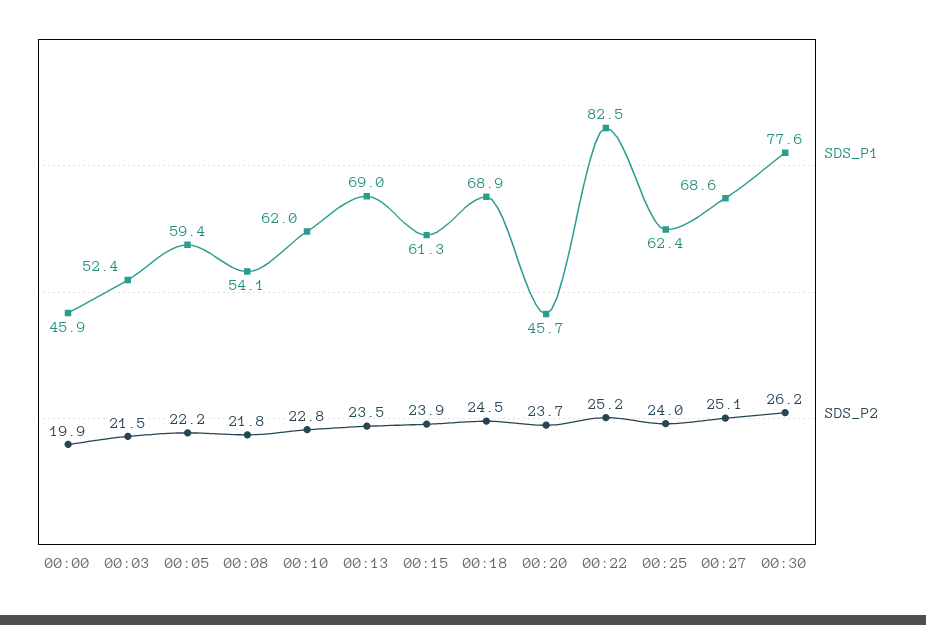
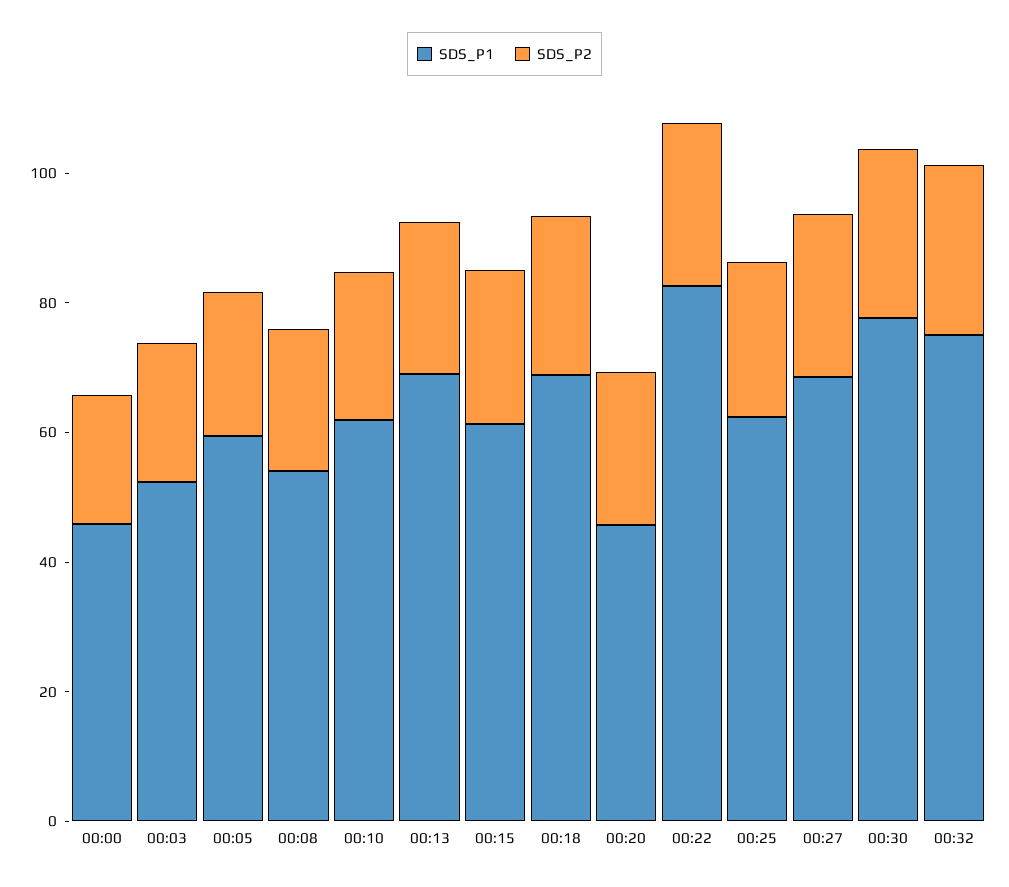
SDS_P1, 00:32: none -> 75
SDS_P2, 00:32: none -> 25

